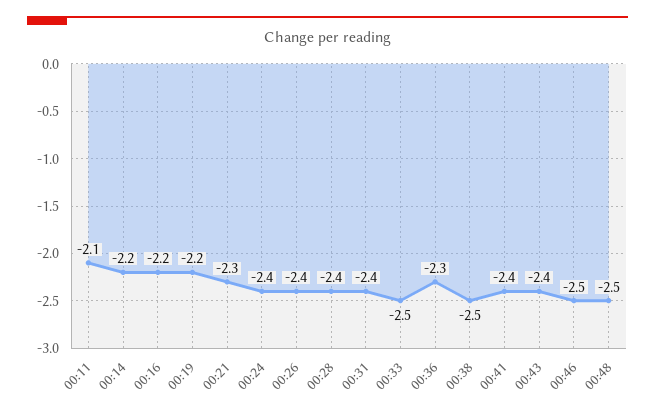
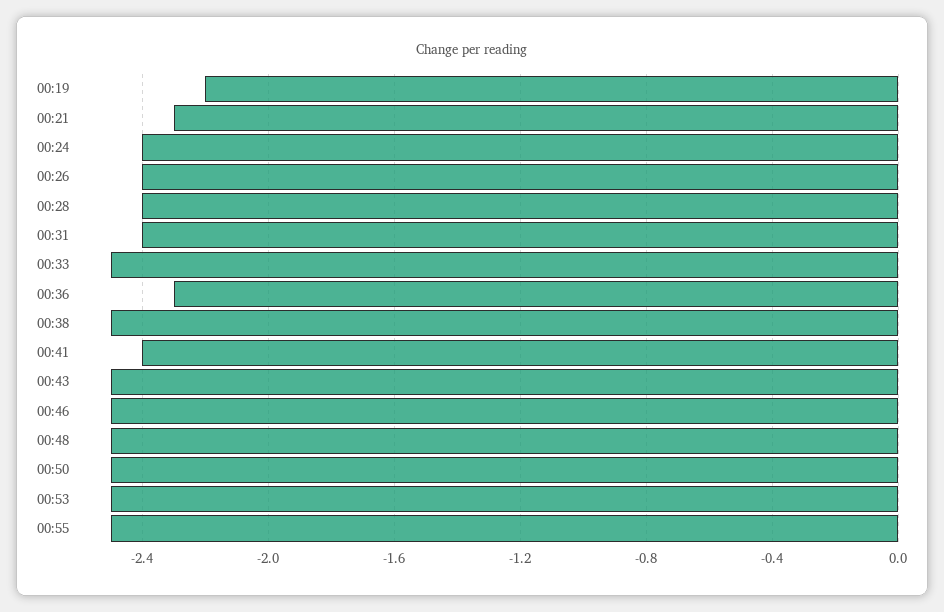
00:11: -2.1 -> none
00:14: -2.2 -> none
00:16: -2.2 -> none
00:43: -2.4 -> -2.5
00:50: none -> -2.5
00:53: none -> -2.5
00:55: none -> -2.5

